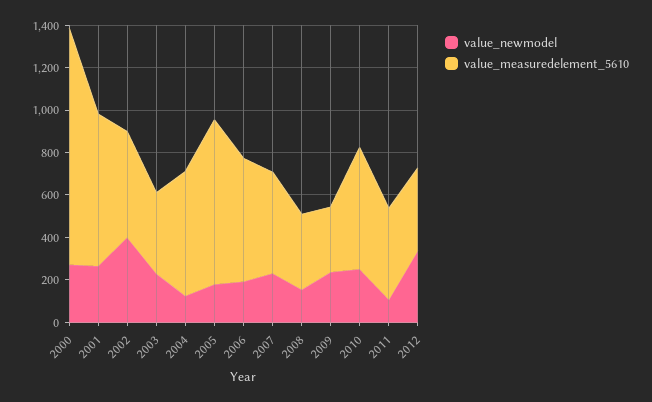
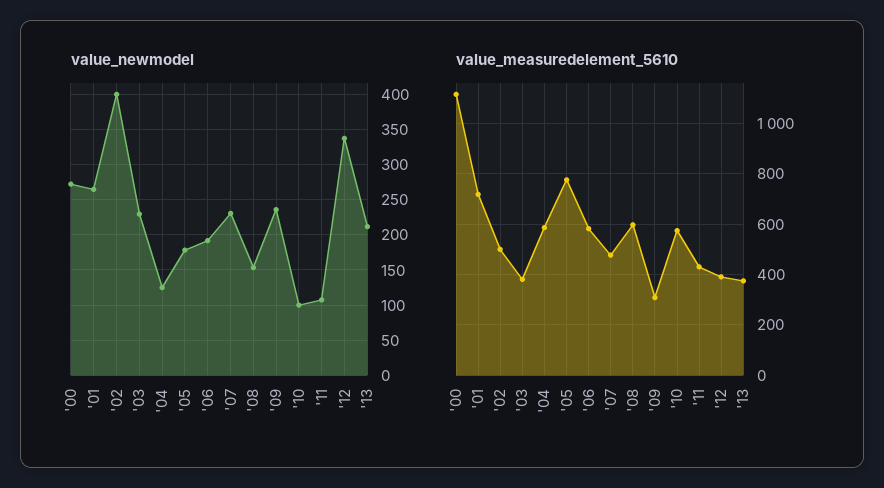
value_measuredelement_5610, 2008: 350 -> 600
value_newmodel, 2010: 250 -> 100
value_newmodel, '13: none -> 210
value_measuredelement_5610, '13: none -> 375

